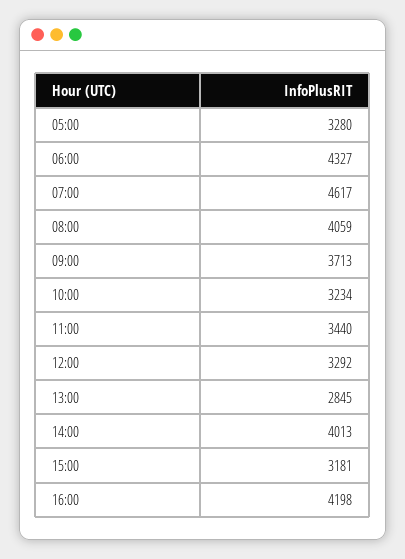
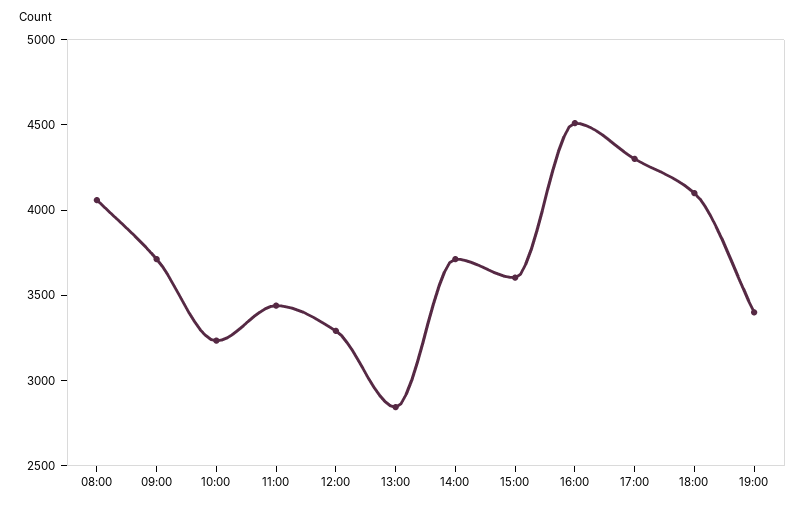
05:00: 3280 -> none
06:00: 4327 -> none
07:00: 4617 -> none
14:00: 4013 -> 3700
15:00: 3181 -> 3600
16:00: 4198 -> 4500
17:00: none -> 4300
18:00: none -> 4100
19:00: none -> 3400

